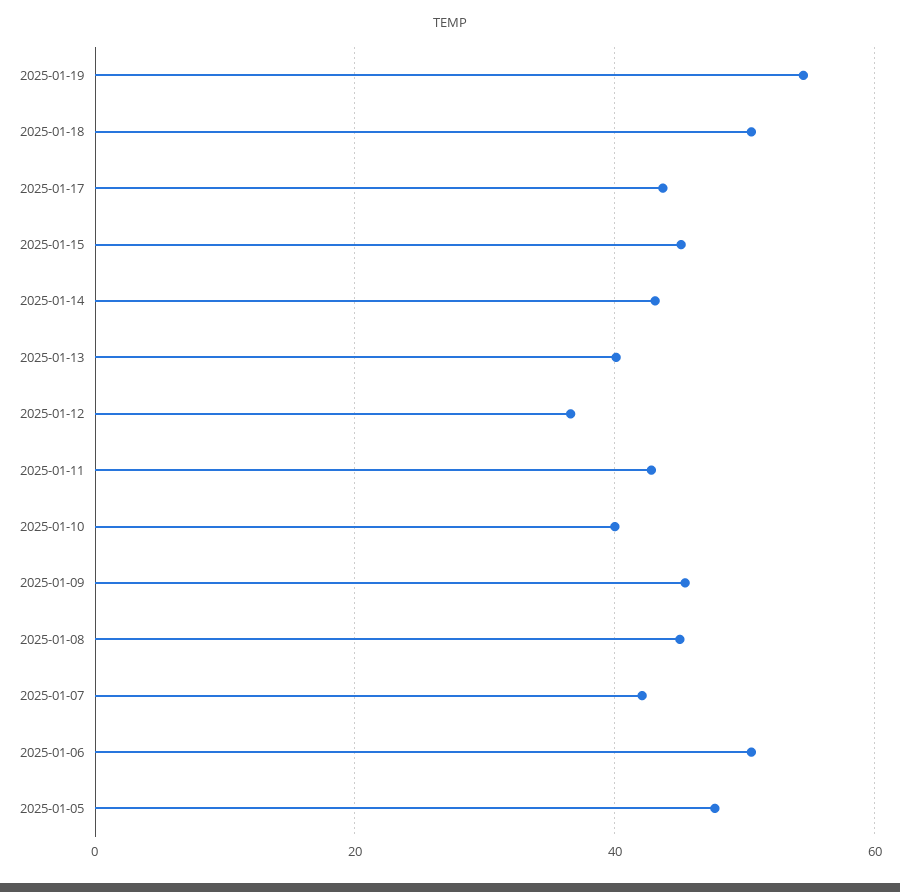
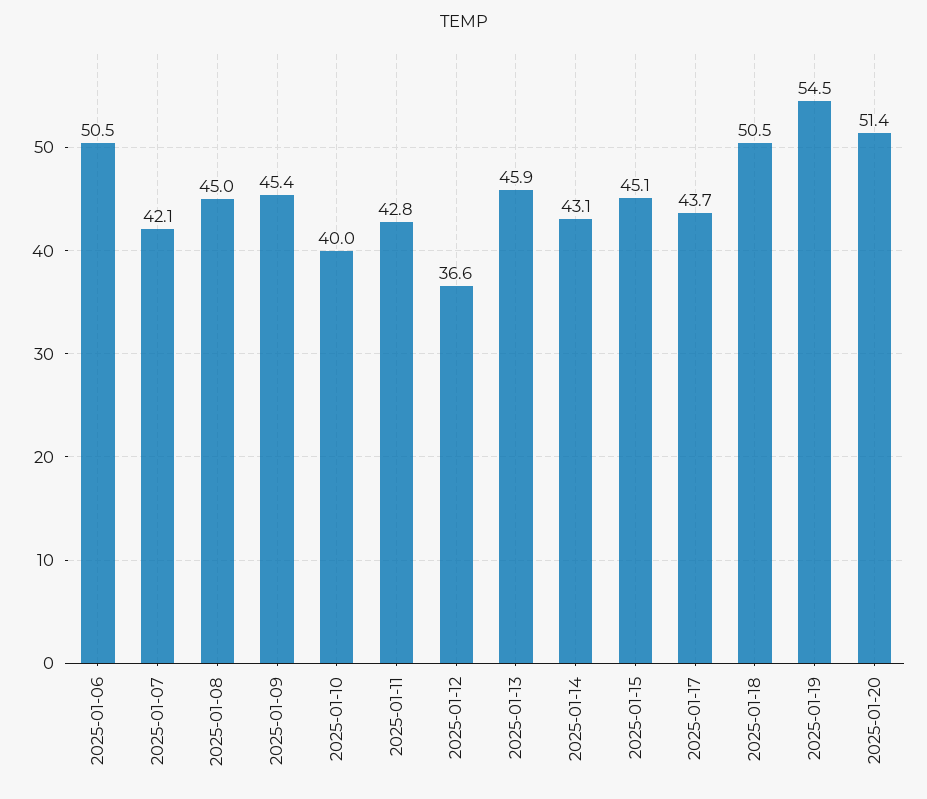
2025-01-13: 40 -> 45.9
2025-01-05: 48 -> none
2025-01-20: none -> 51.4

